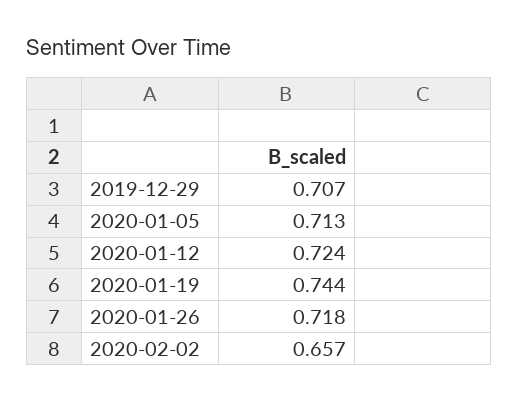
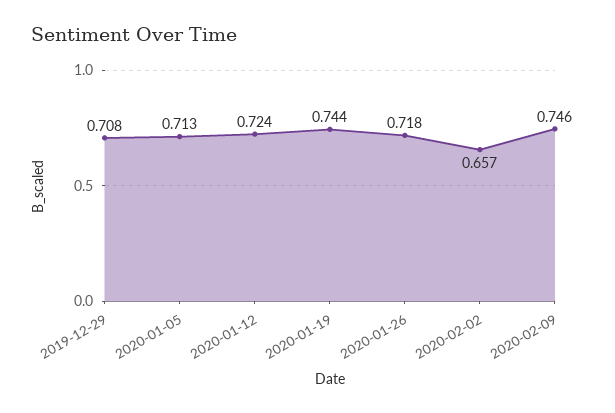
2019-12-29: 0.707 -> 0.708
2020-02-09: none -> 0.746

